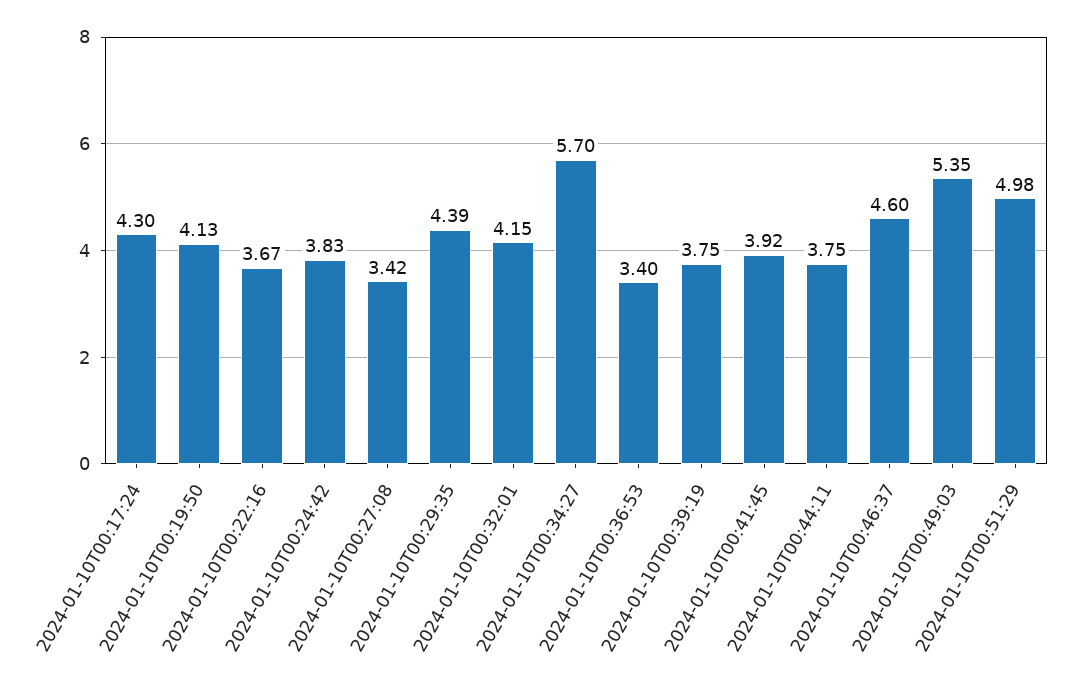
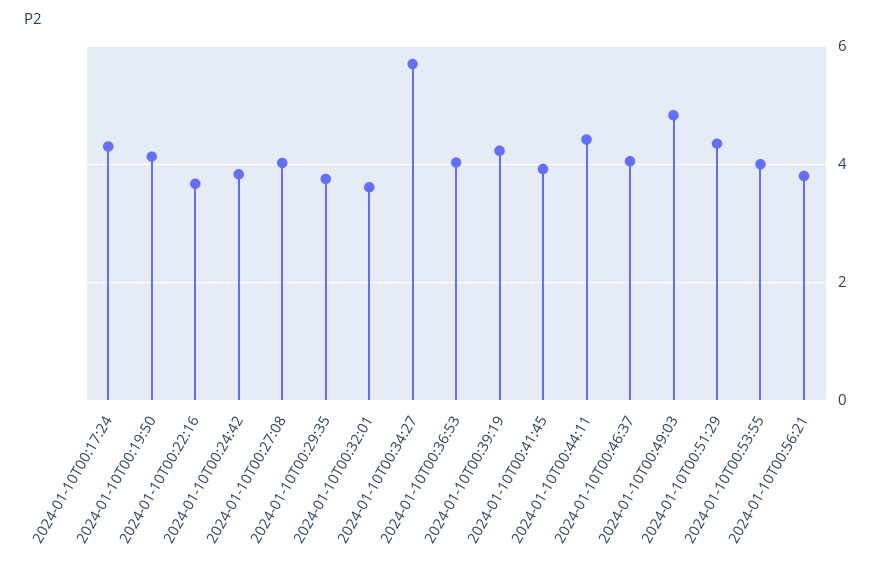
2024-01-10T00:27:08: 3.42 -> 4
2024-01-10T00:29:35: 4.39 -> 3.8
2024-01-10T00:32:01: 4.15 -> 3.6
2024-01-10T00:36:53: 3.4 -> 4
2024-01-10T00:39:19: 3.75 -> 4.2
2024-01-10T00:44:11: 3.75 -> 4.4
2024-01-10T00:46:37: 4.6 -> 4
2024-01-10T00:49:03: 5.35 -> 4.8
2024-01-10T00:51:29: 4.98 -> 4.4
2024-01-10T00:53:55: none -> 4
2024-01-10T00:56:21: none -> 3.8

